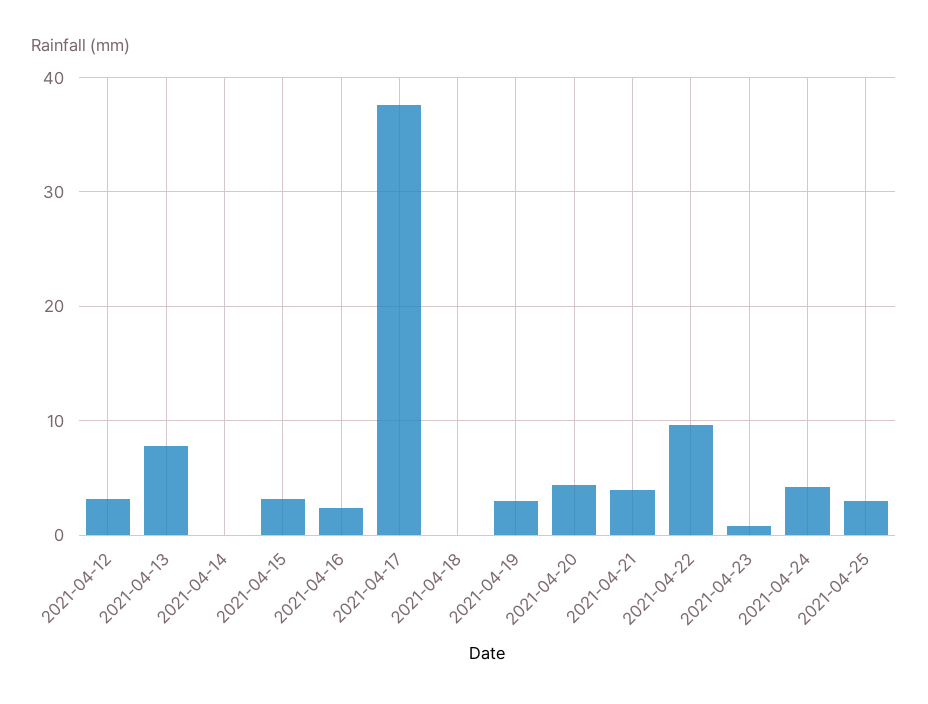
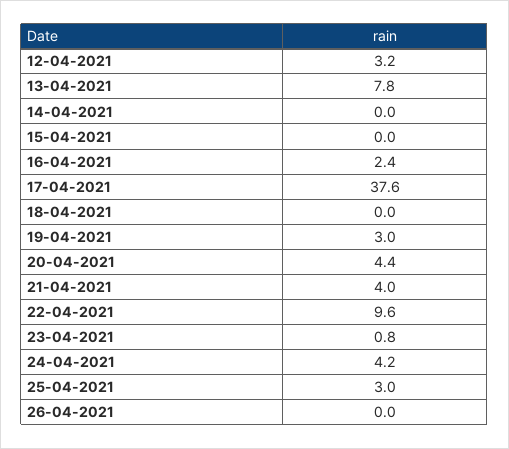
2021-04-15: 3 -> 0
26-04-2021: none -> 0

